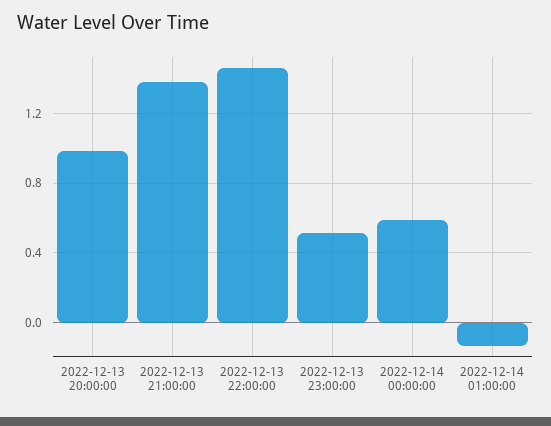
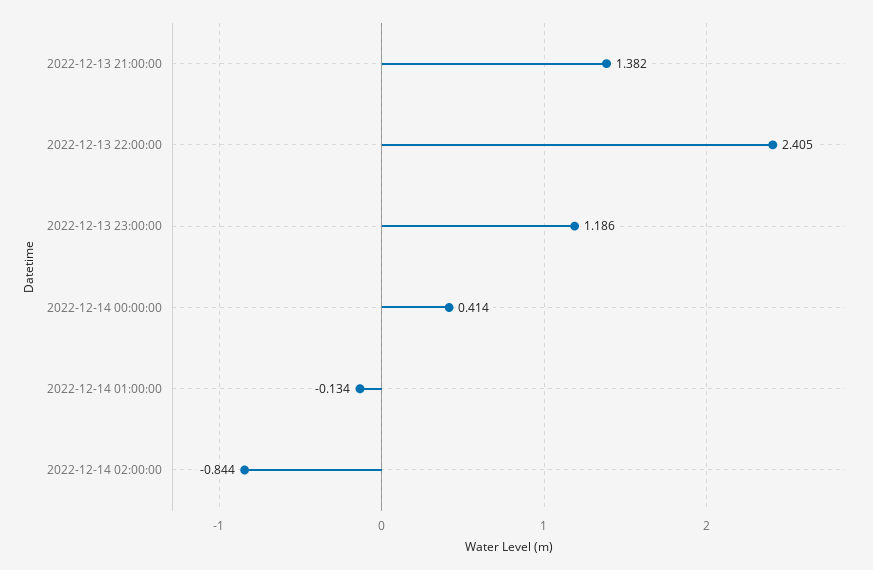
2022-12-13 20:00:00: 1 -> none
2022-12-13 22:00:00: 1.45 -> 2.405
2022-12-13 23:00:00: 0.5 -> 1.186
2022-12-14 00:00:00: 0.6 -> 0.414
2022-12-14 02:00:00: none -> -0.844

